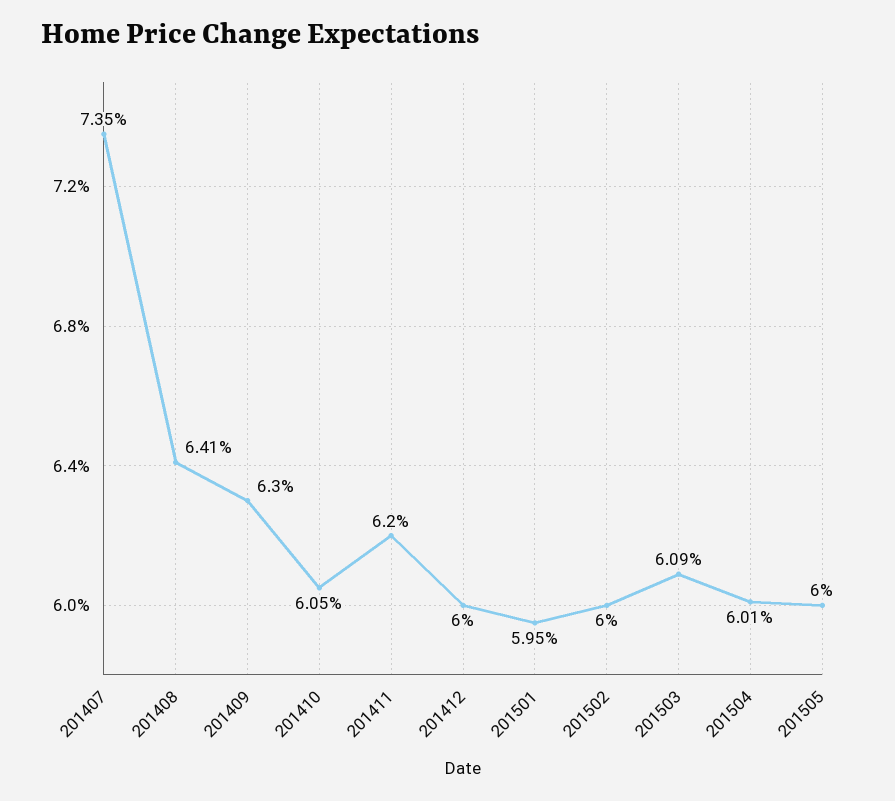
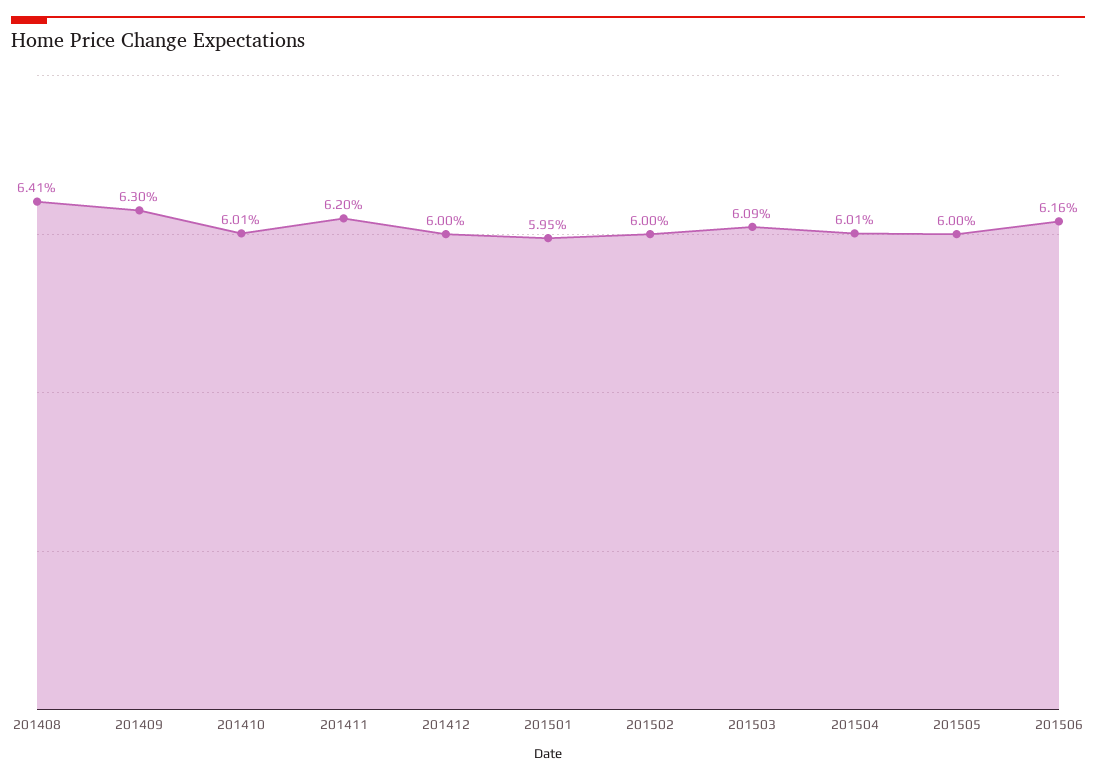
201407: 7.35 -> none
201410: 6.05 -> 6.01
201506: none -> 6.16

